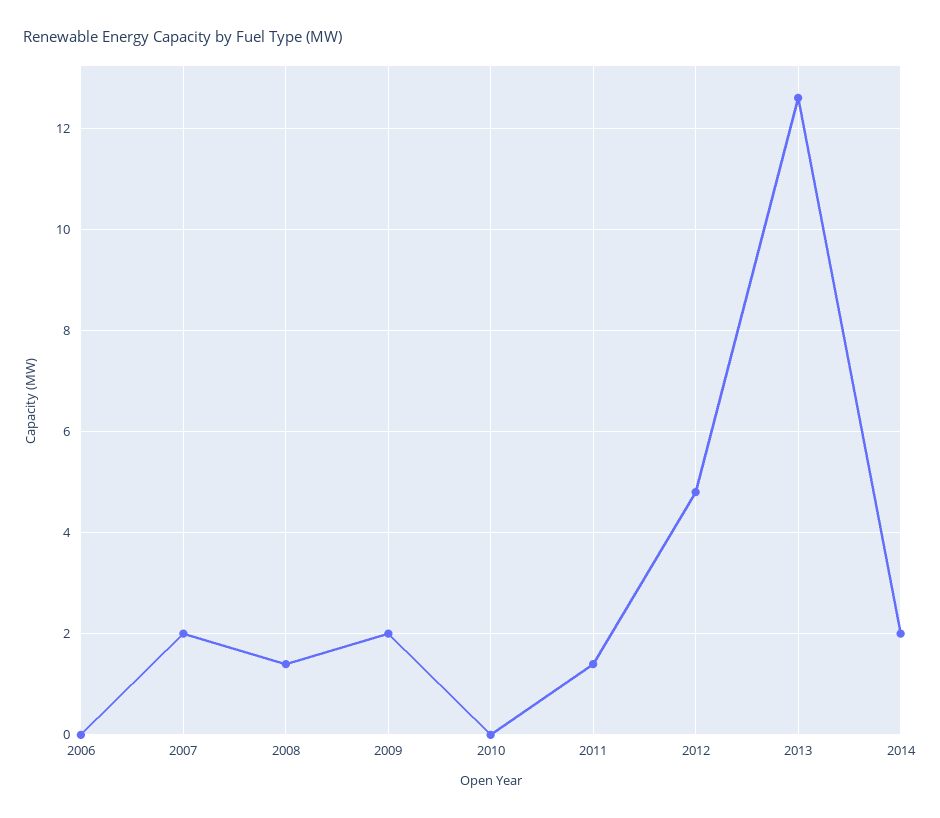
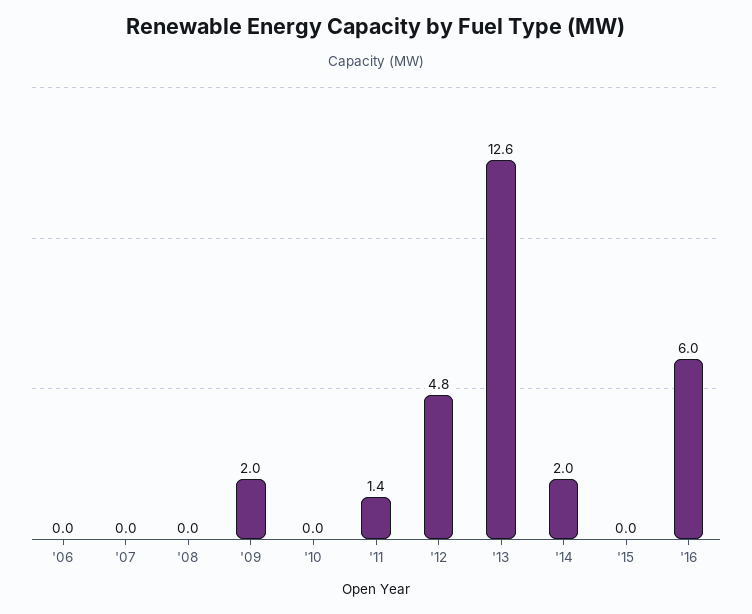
2007: 2 -> 0
2008: 1.5 -> 0
'15: none -> 0
'16: none -> 6

